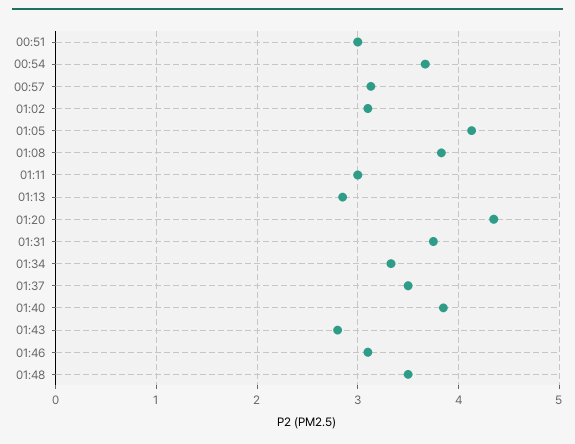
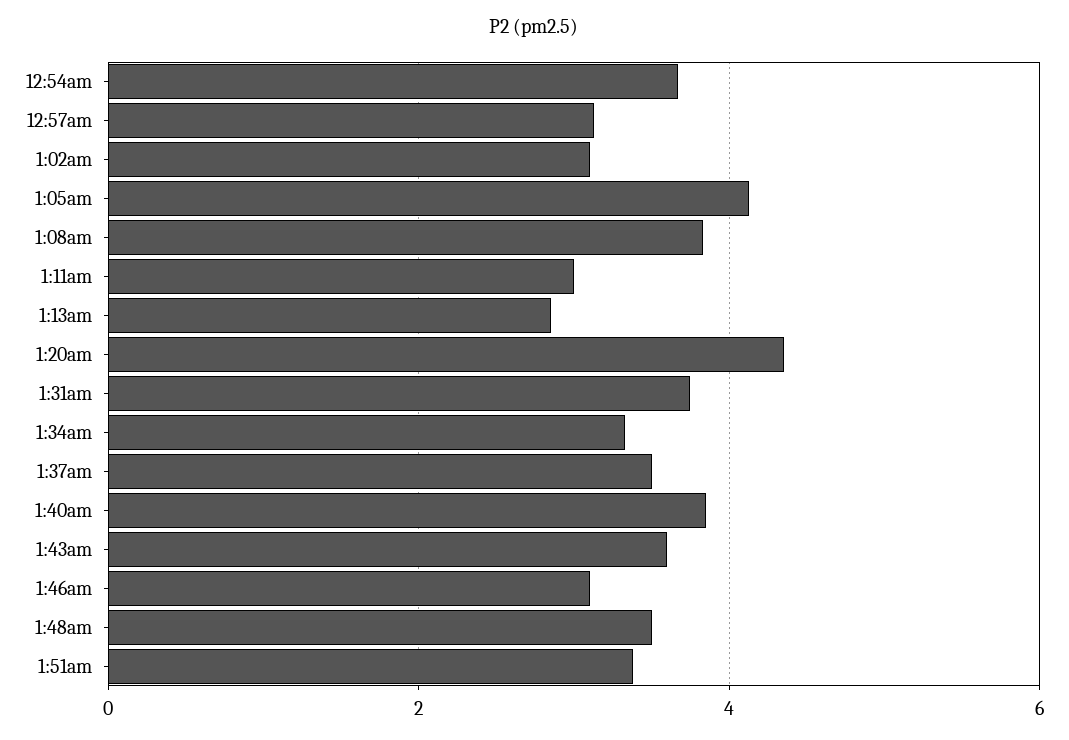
00:51: 3 -> none
01:43: 2.8 -> 3.6
1:51am: none -> 3.4

